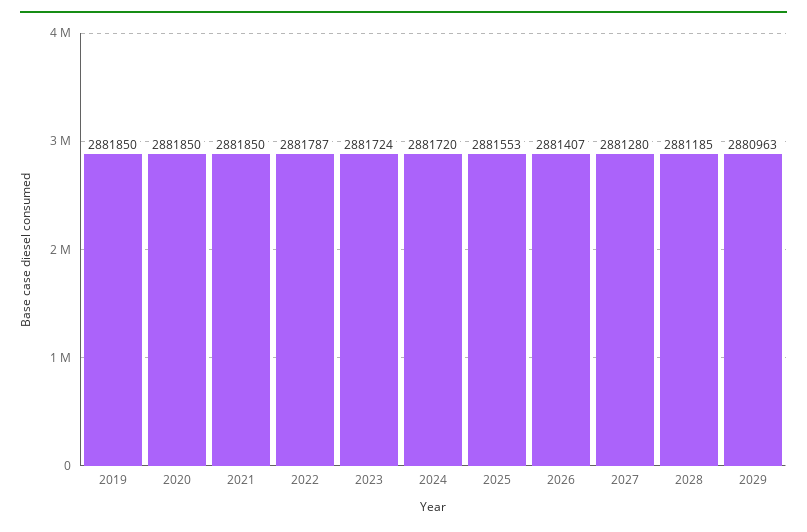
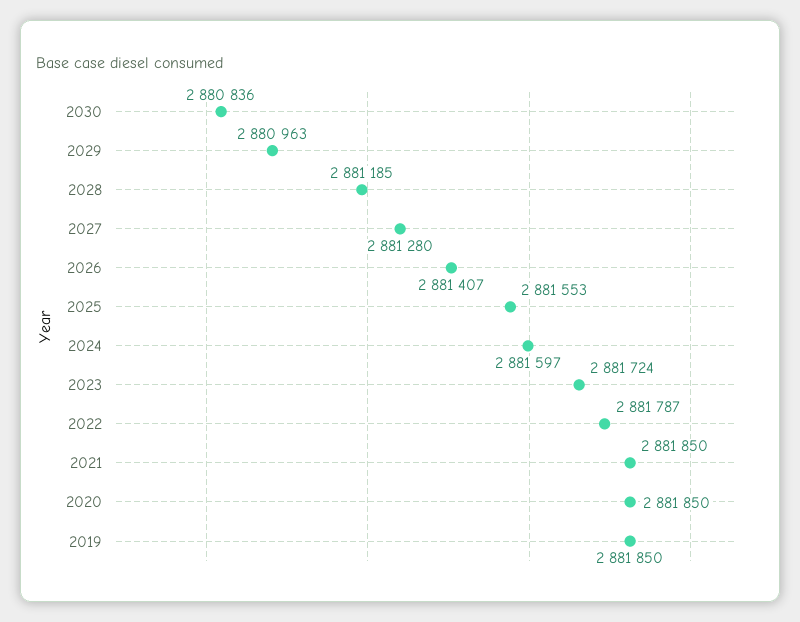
2024: 2881720 -> 2881597
2030: none -> 2880836

